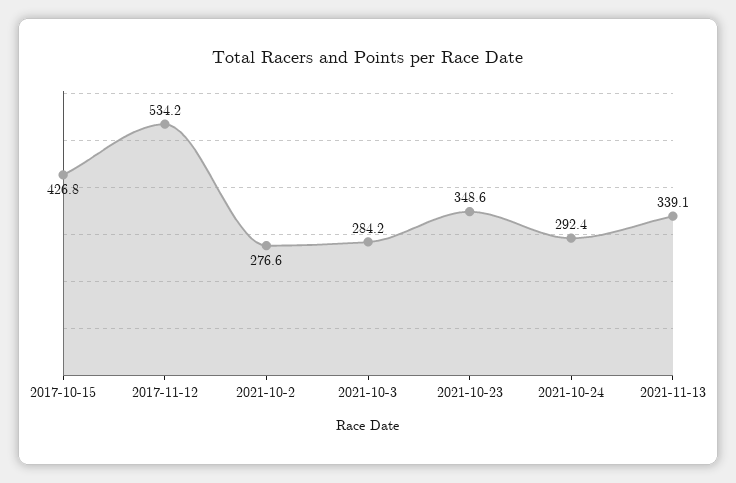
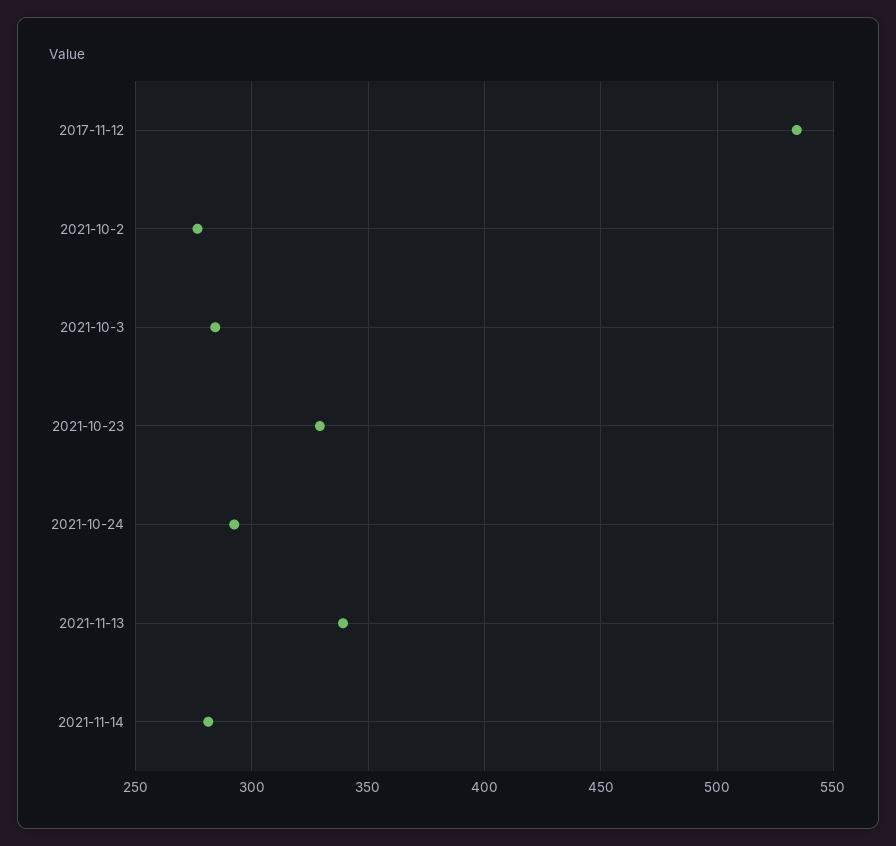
2017-10-15: 426.8 -> none
2021-10-23: 348.6 -> 330
2021-11-14: none -> 280

